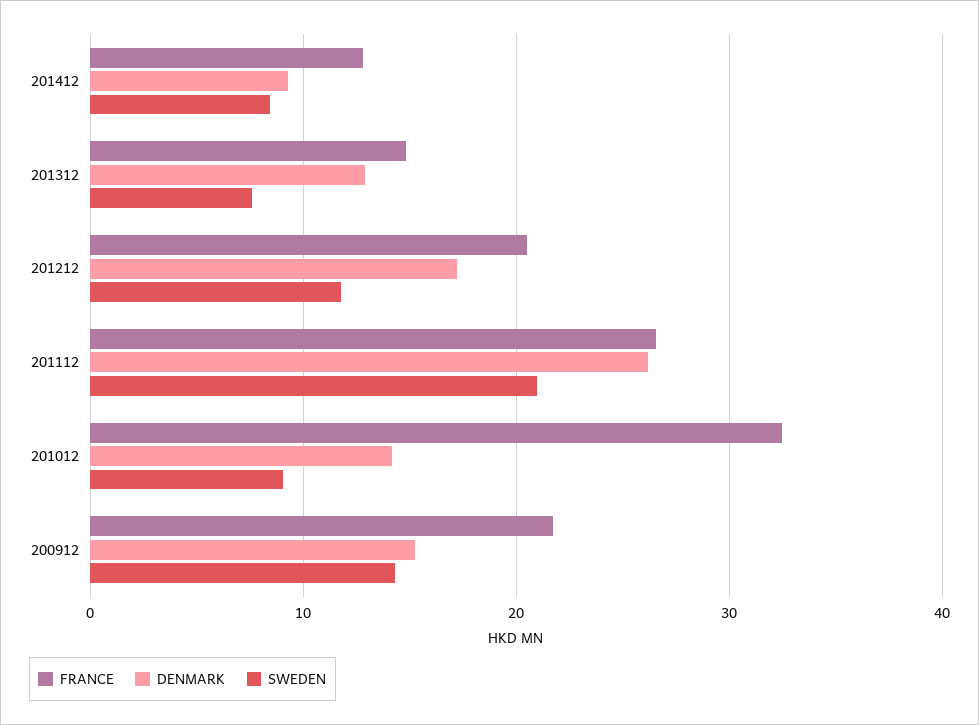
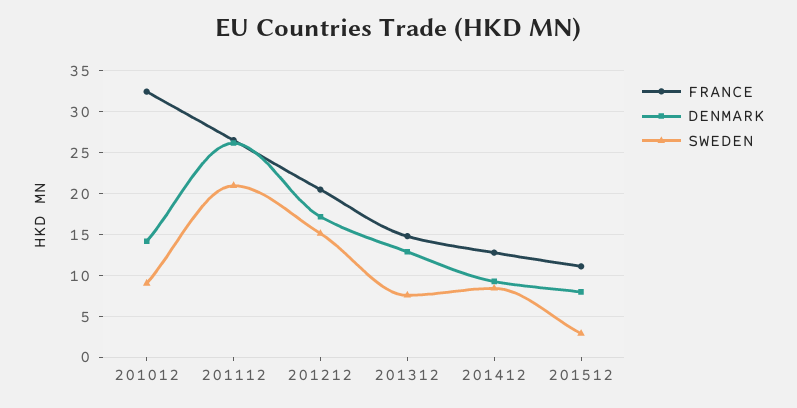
SWEDEN, 201212: 12 -> 15
FRANCE, 200912: 22 -> none
DENMARK, 200912: 15 -> none
SWEDEN, 200912: 14 -> none
FRANCE, 201512: none -> 11
DENMARK, 201512: none -> 8
SWEDEN, 201512: none -> 3

